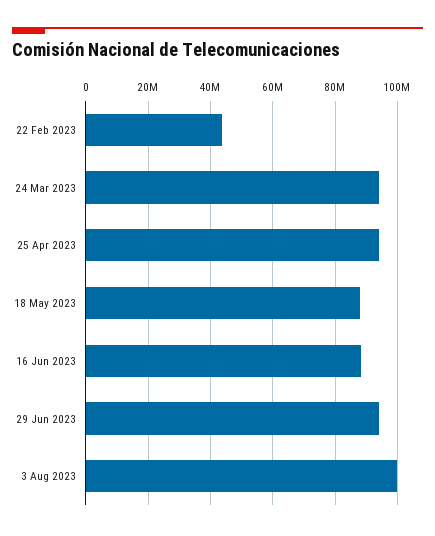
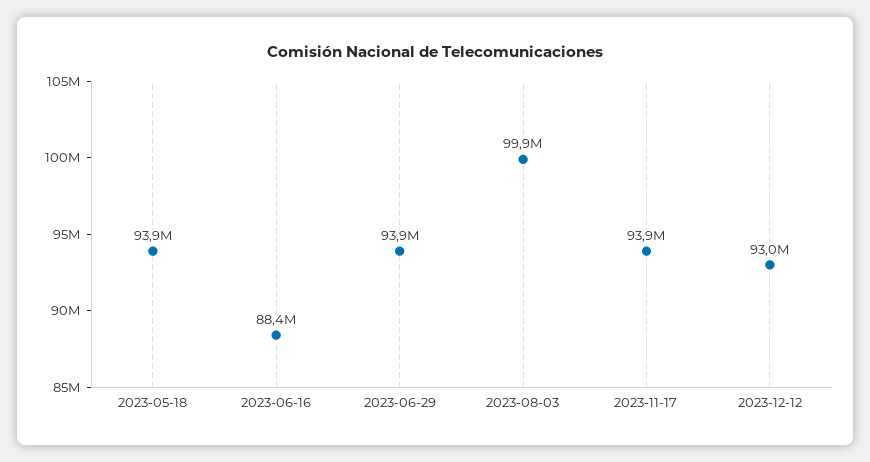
22 Feb 2023: 44000000 -> none
24 Mar 2023: 94000000 -> none
25 Apr 2023: 94000000 -> none
18 May 2023: 88000000 -> 93900000
2023-11-17: none -> 93900000
2023-12-12: none -> 93000000

